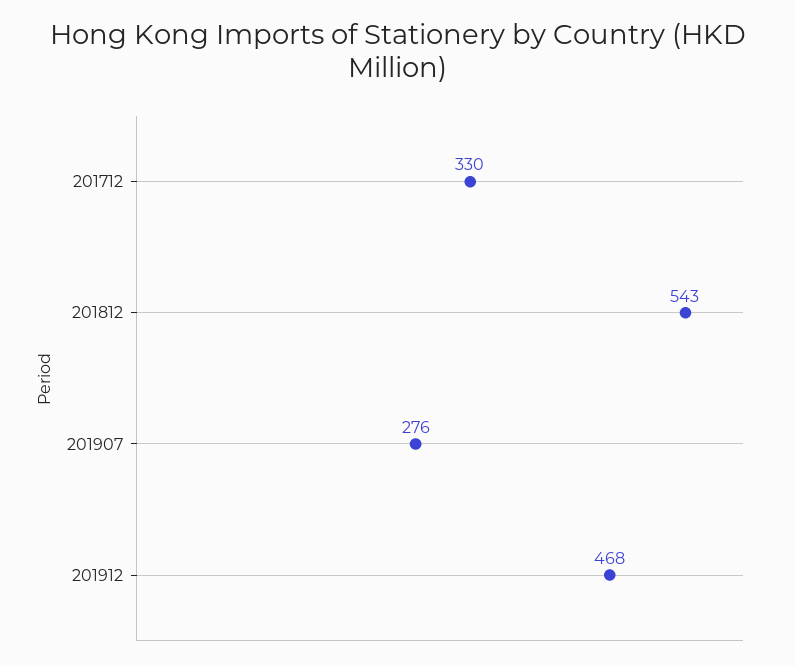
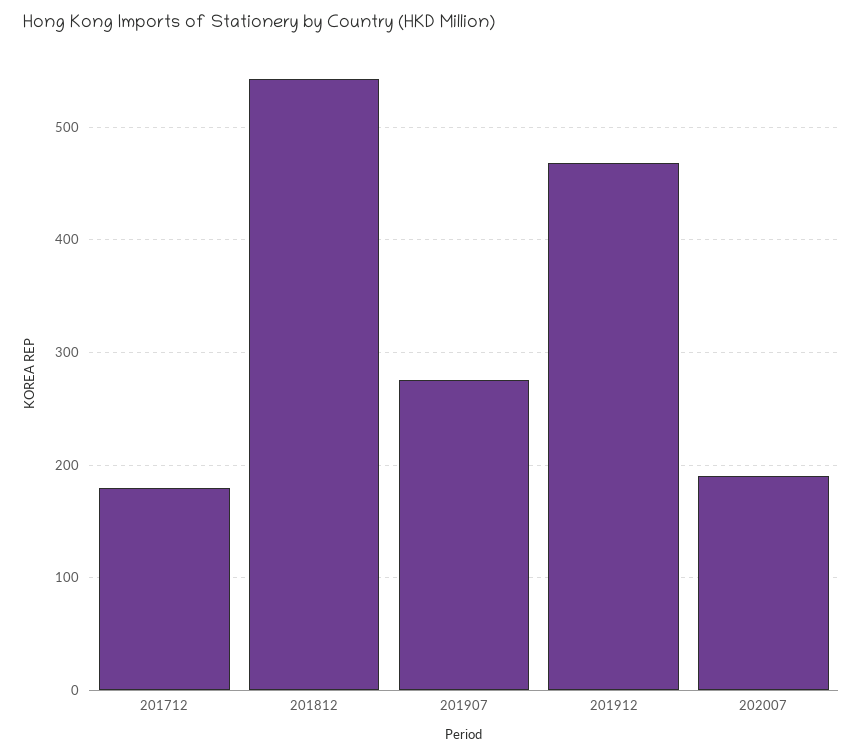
201712: 330 -> 180
202007: none -> 190

